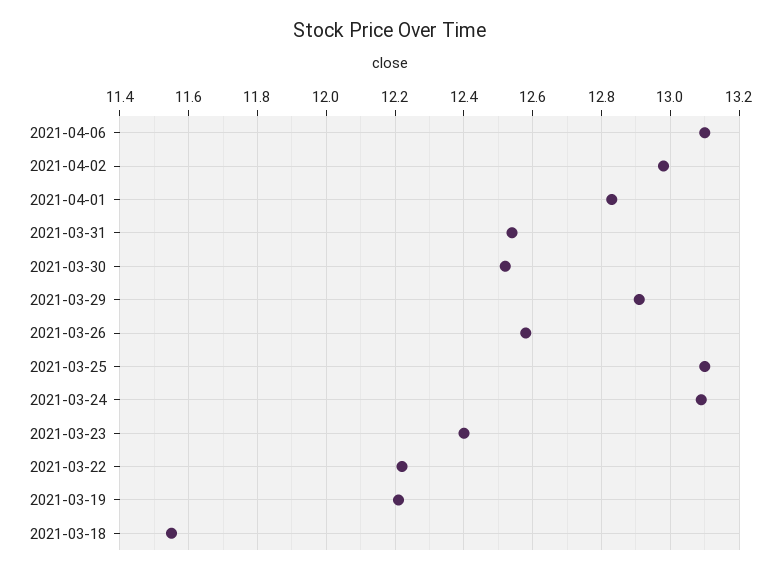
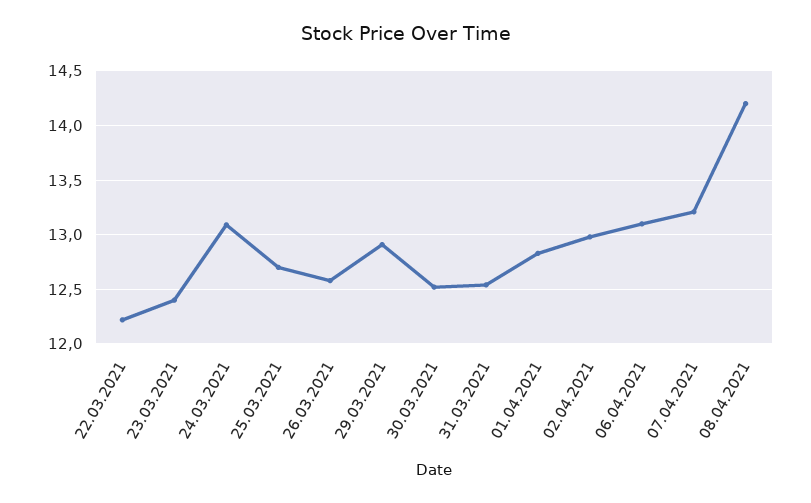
2021-03-25: 13.1 -> 12.7
2021-03-19: 12.2 -> none
2021-03-18: 11.55 -> none
07.04.2021: none -> 13.2
08.04.2021: none -> 14.2

